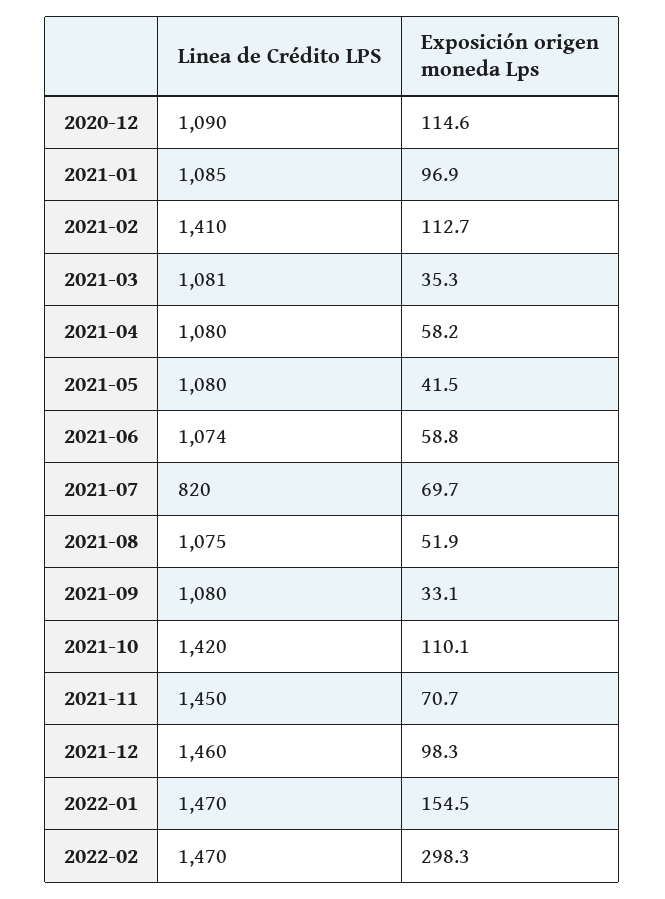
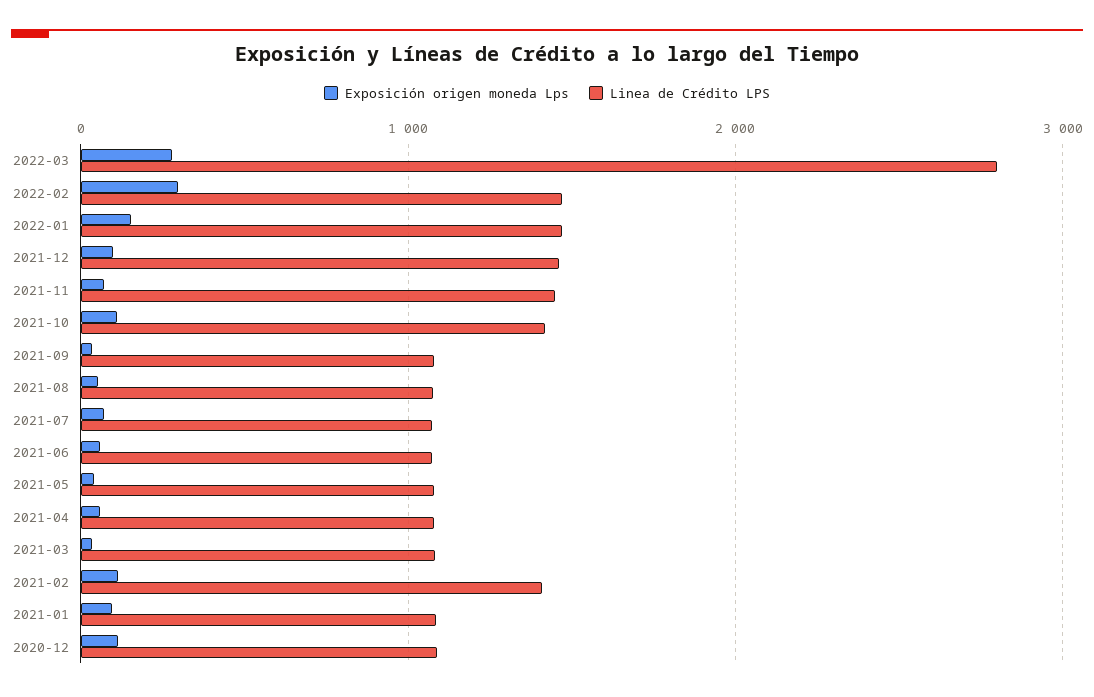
Linea de Crédito LPS, 2021-07: 820 -> 1100
Exposición origen moneda Lps, 2022-03: none -> 300
Linea de Crédito LPS, 2022-03: none -> 2800

